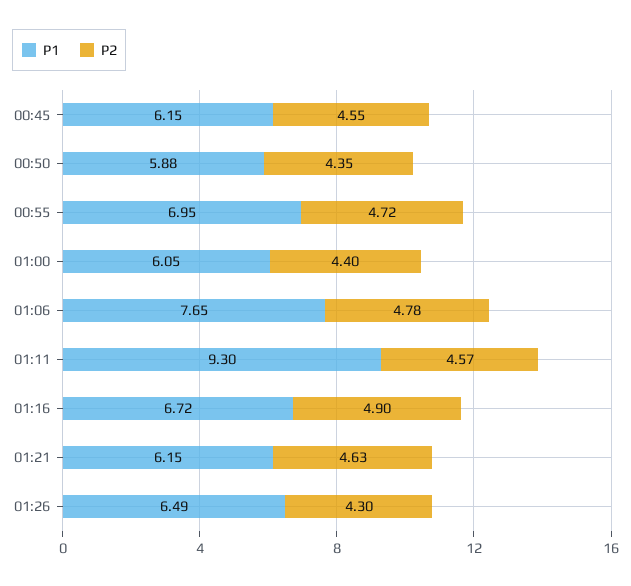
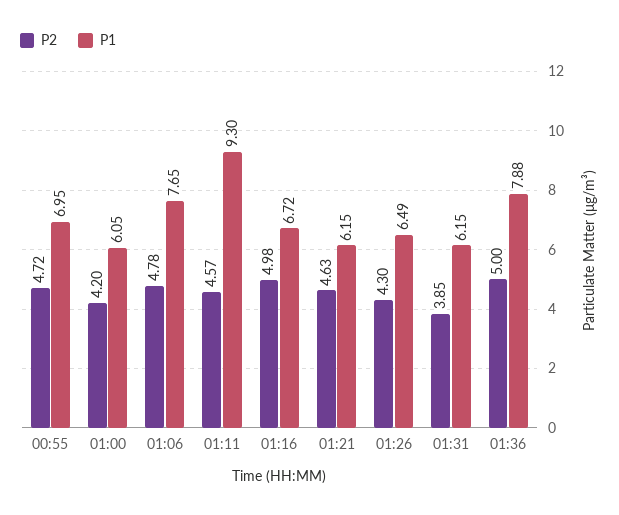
P1, 00:45: 6.15 -> none
P2, 00:45: 4.55 -> none
P1, 00:50: 5.88 -> none
P2, 00:50: 4.35 -> none
P2, 01:00: 4.4 -> 4.2
P2, 01:16: 4.9 -> 4.98
P2, 01:31: none -> 3.85
P1, 01:31: none -> 6.15
P2, 01:36: none -> 5
P1, 01:36: none -> 7.88

